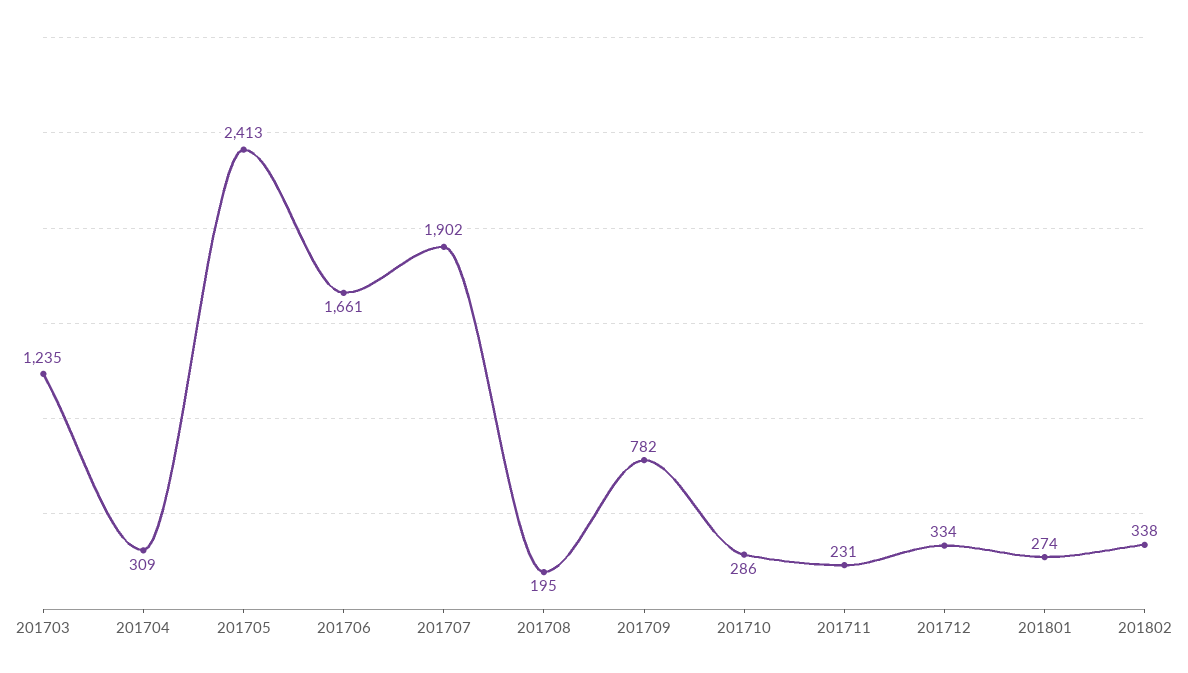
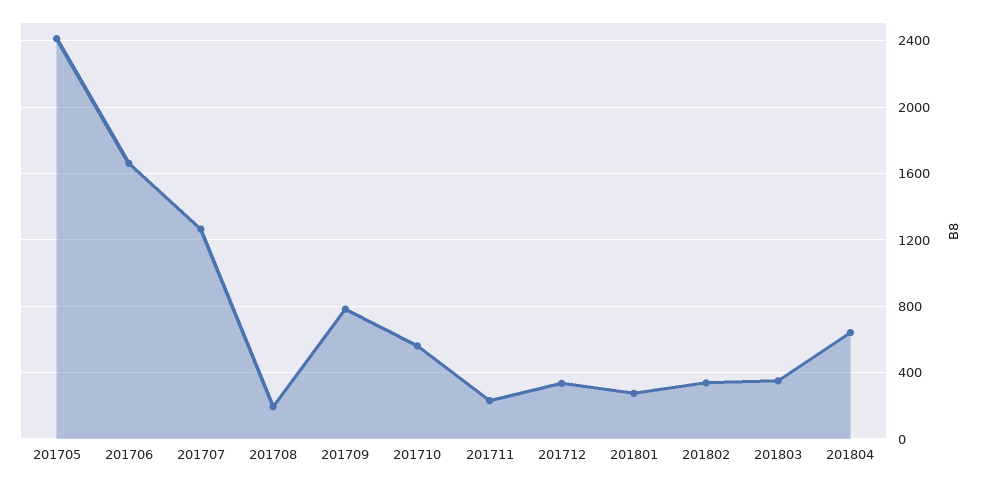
201703: 1235 -> none
201704: 309 -> none
201707: 1902 -> 1250
201710: 286 -> 550
201803: none -> 350
201804: none -> 650

